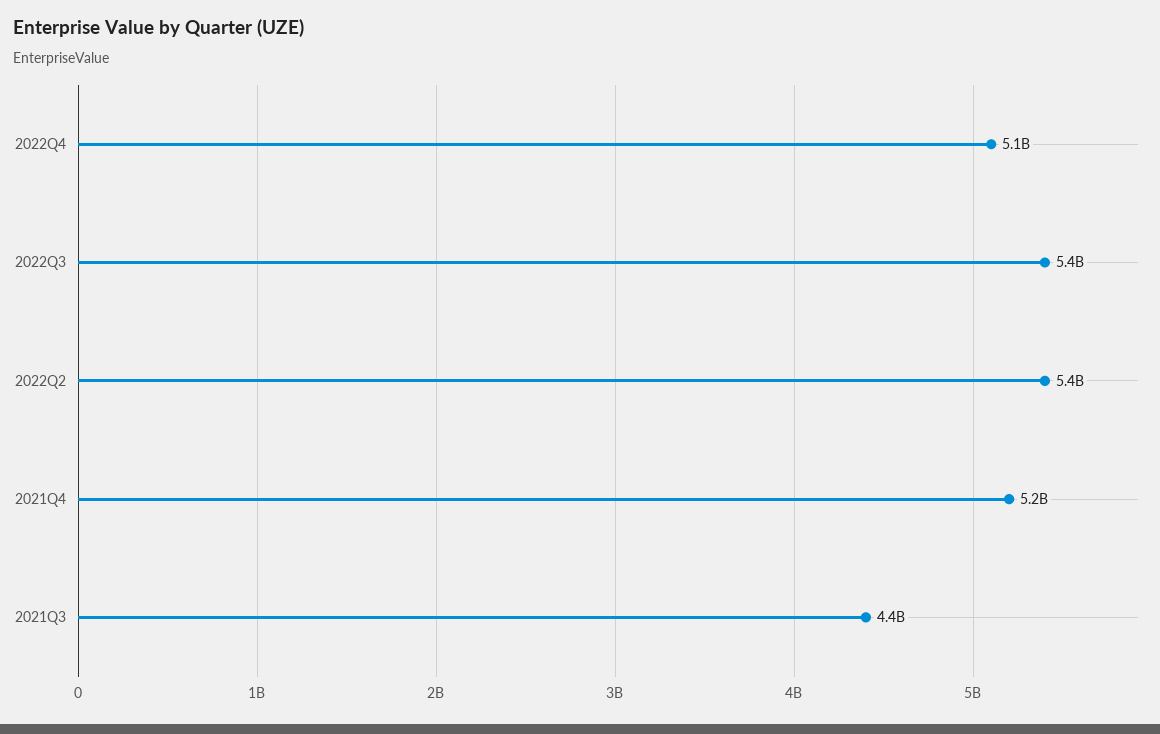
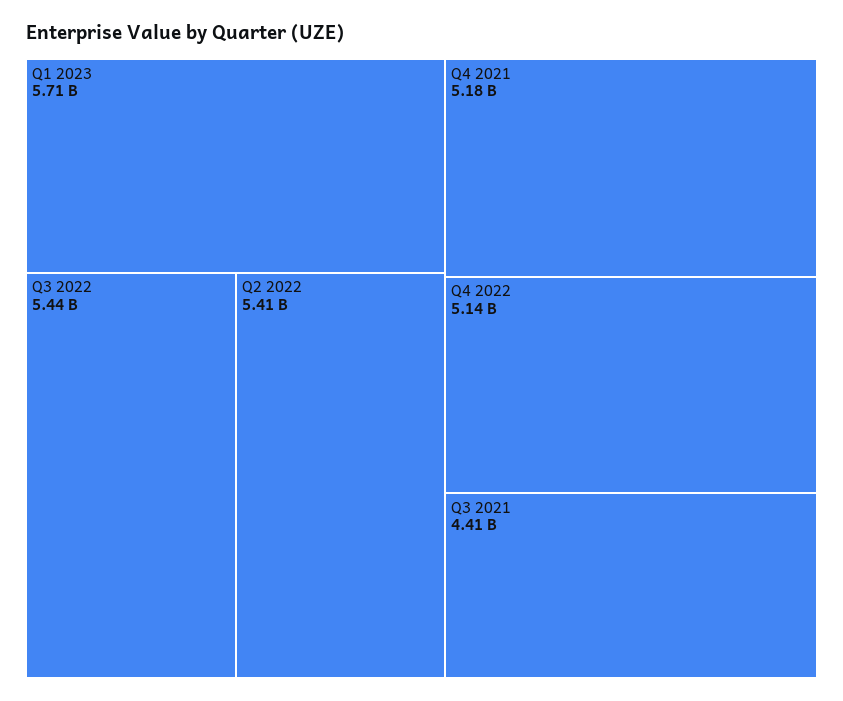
Q1 2023: none -> 5710000000

